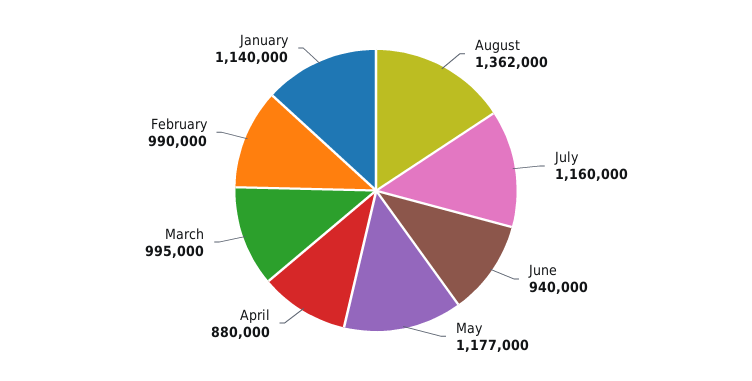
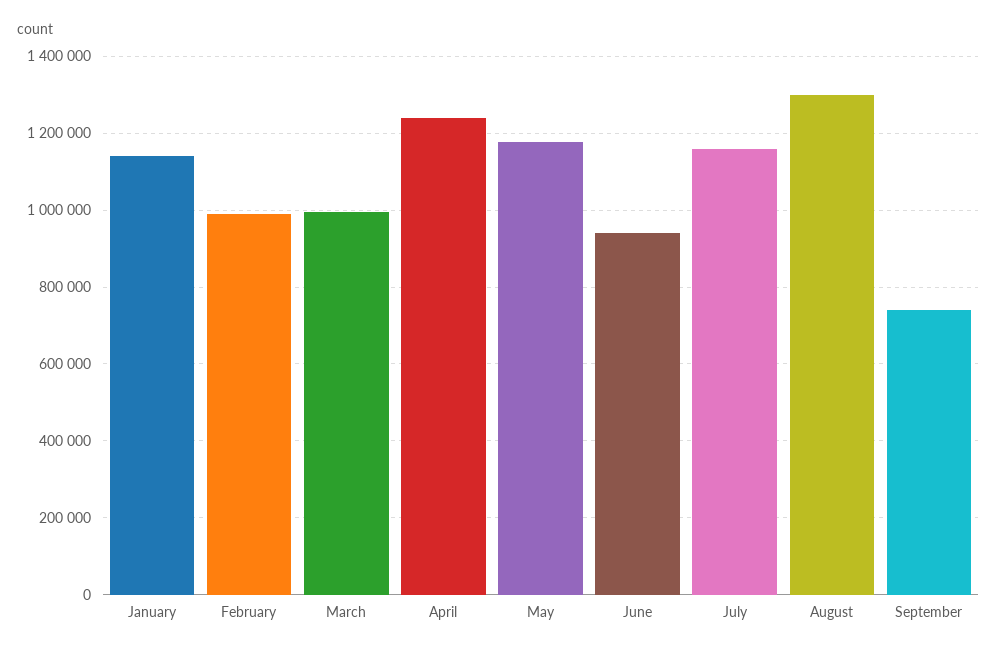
August: 1362000 -> 1300000
April: 880000 -> 1240000
September: none -> 740000

